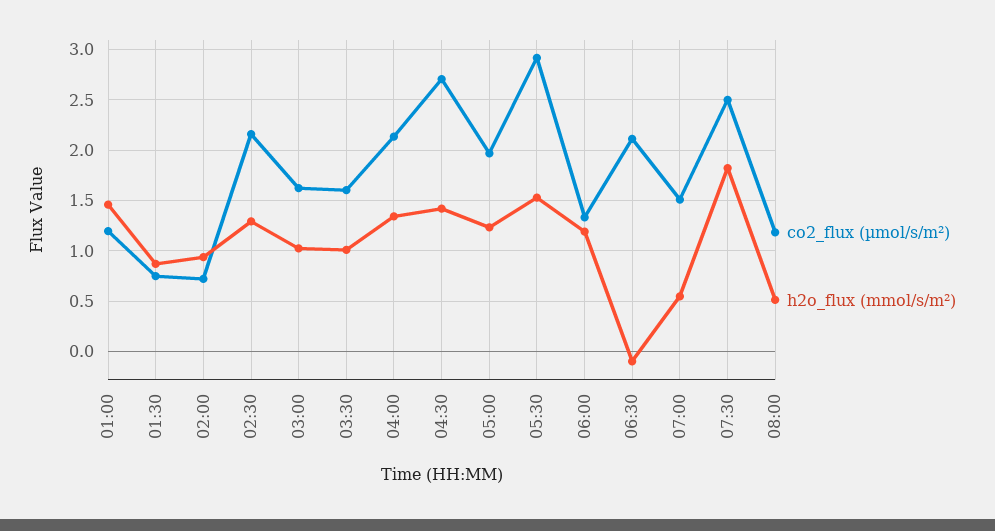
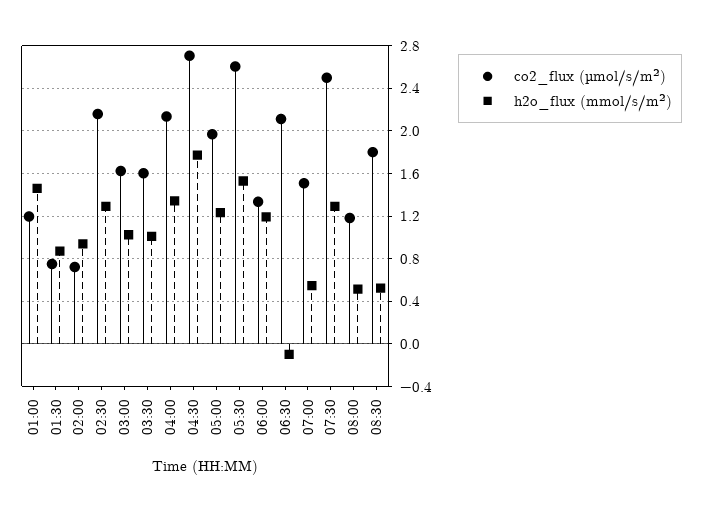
h2o_flux (mmol/s/m²), 04:30: 1.4 -> 1.8
co2_flux (µmol/s/m²), 05:30: 2.9 -> 2.6
h2o_flux (mmol/s/m²), 07:30: 1.8 -> 1.3
co2_flux (µmol/s/m²), 08:30: none -> 1.8
h2o_flux (mmol/s/m²), 08:30: none -> 0.5

